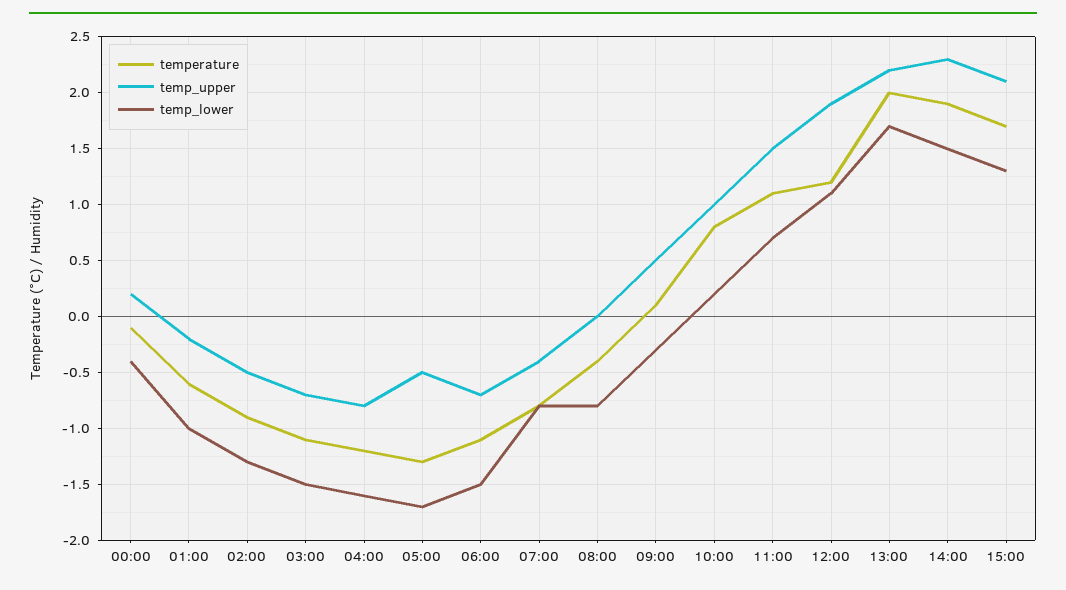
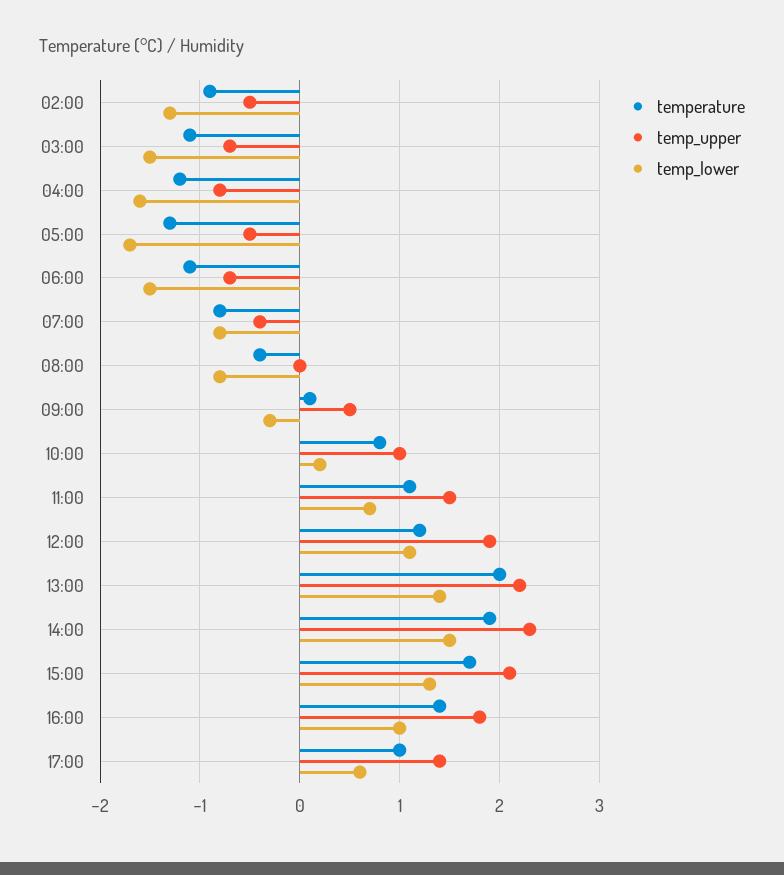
temperature, 00:00: -0.1 -> none
temp_upper, 00:00: 0.2 -> none
temp_lower, 00:00: -0.4 -> none
temperature, 01:00: -0.6 -> none
temp_upper, 01:00: -0.2 -> none
temp_lower, 01:00: -1 -> none
temp_lower, 13:00: 1.7 -> 1.4
temperature, 16:00: none -> 1.4
temp_upper, 16:00: none -> 1.8
temp_lower, 16:00: none -> 1
temperature, 17:00: none -> 1
temp_upper, 17:00: none -> 1.4
temp_lower, 17:00: none -> 0.6

